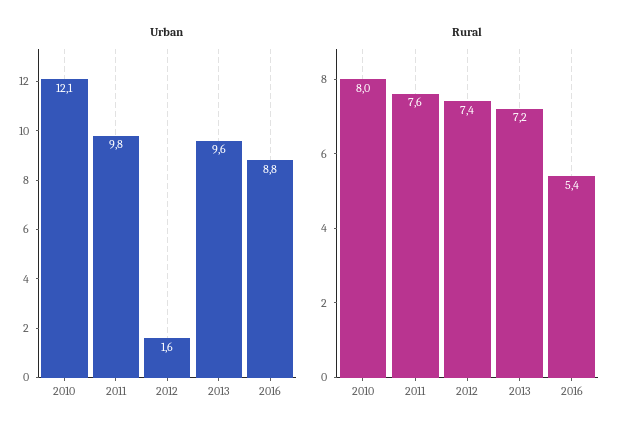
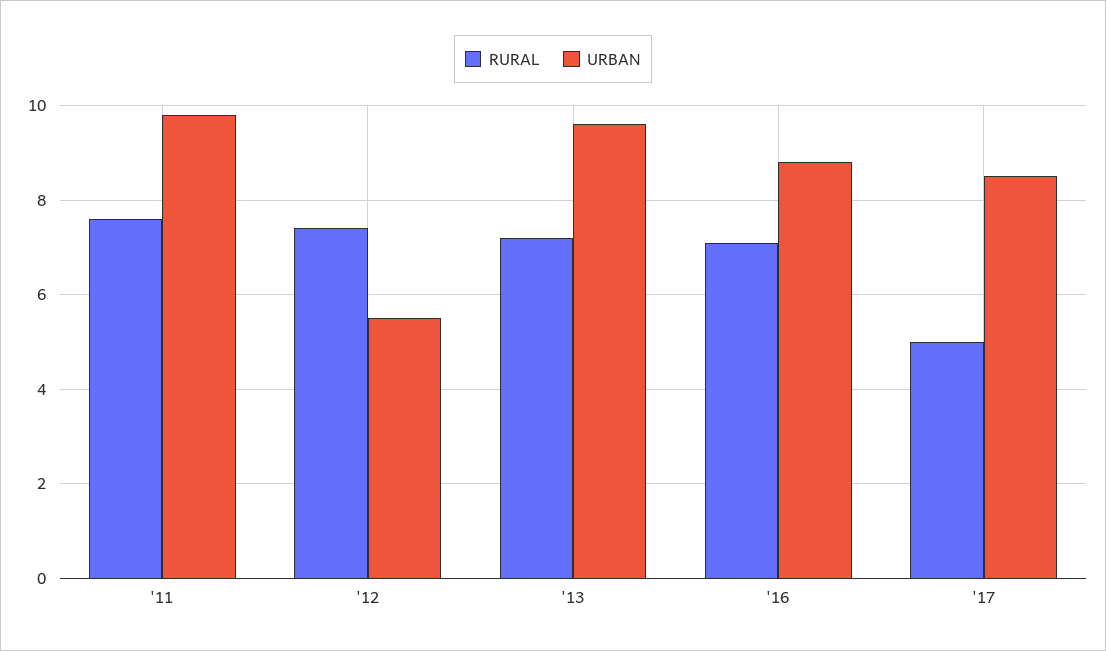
Urban, 2010: 12.1 -> none
Urban, 2012: 1.6 -> 5.5
Rural, 2010: 8 -> none
Rural, 2016: 5.4 -> 7
Rural, '17: none -> 5
Urban, '17: none -> 8.5

